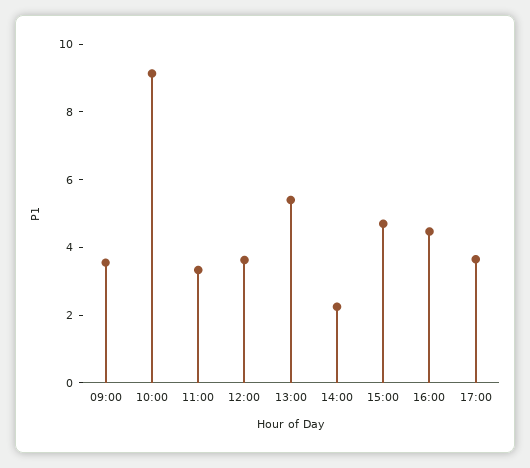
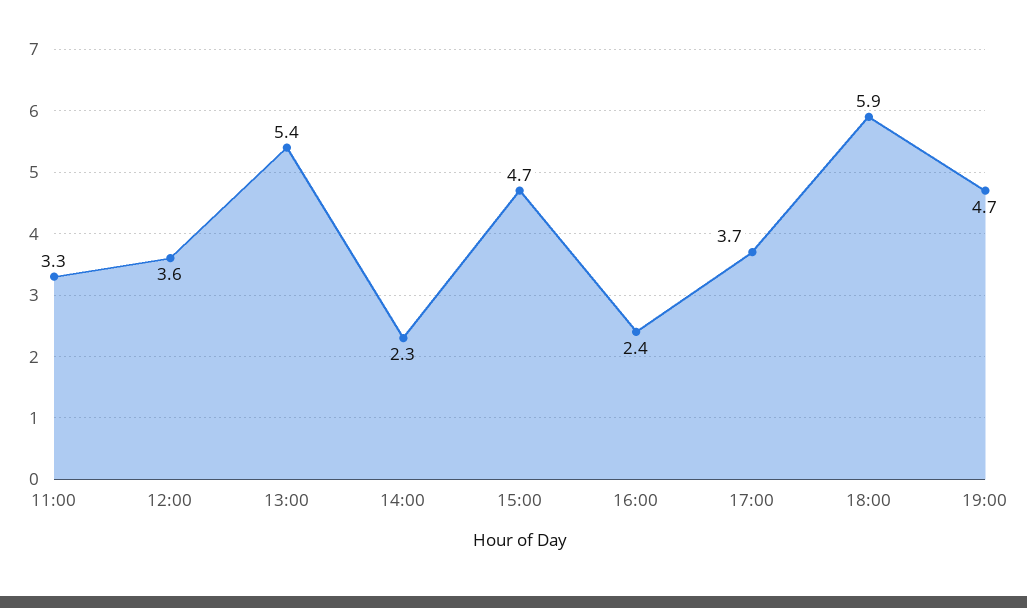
09:00: 3.5 -> none
10:00: 9 -> none
16:00: 4.5 -> 2.4
18:00: none -> 5.9
19:00: none -> 4.7

